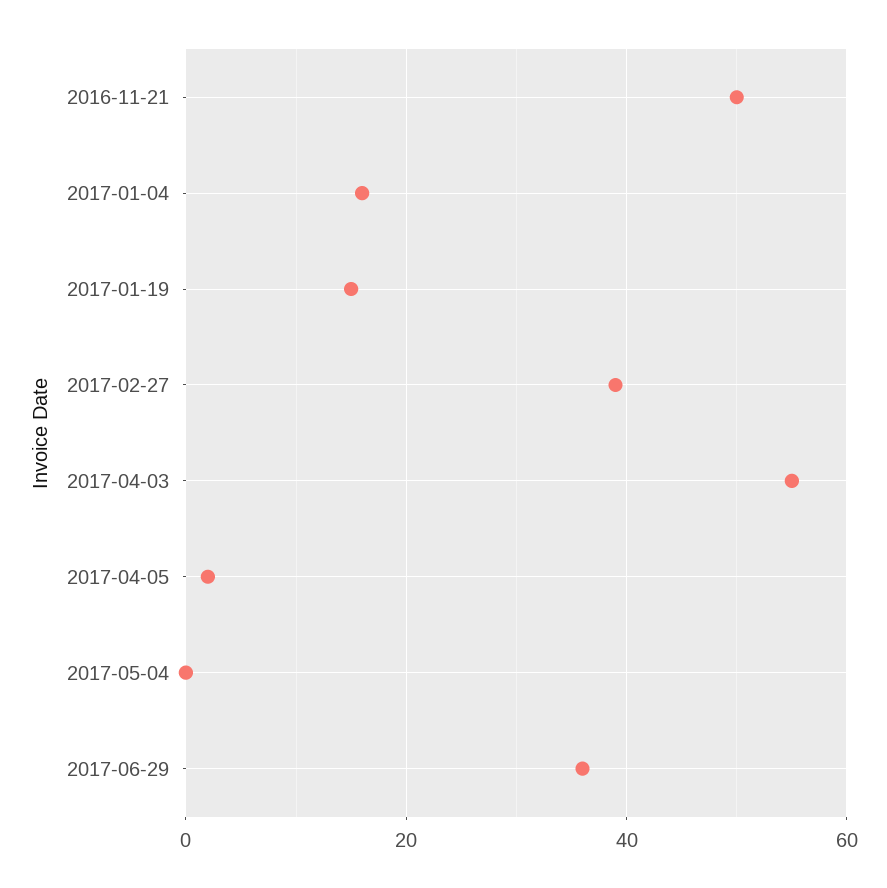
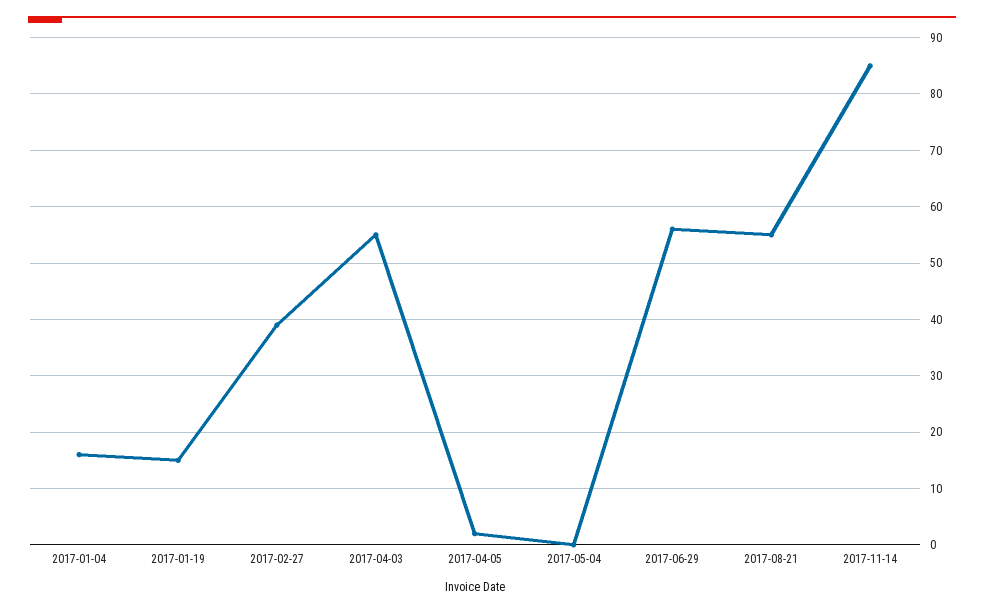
2016-11-21: 50 -> none
2017-06-29: 35 -> 55
2017-08-21: none -> 55
2017-11-14: none -> 85

